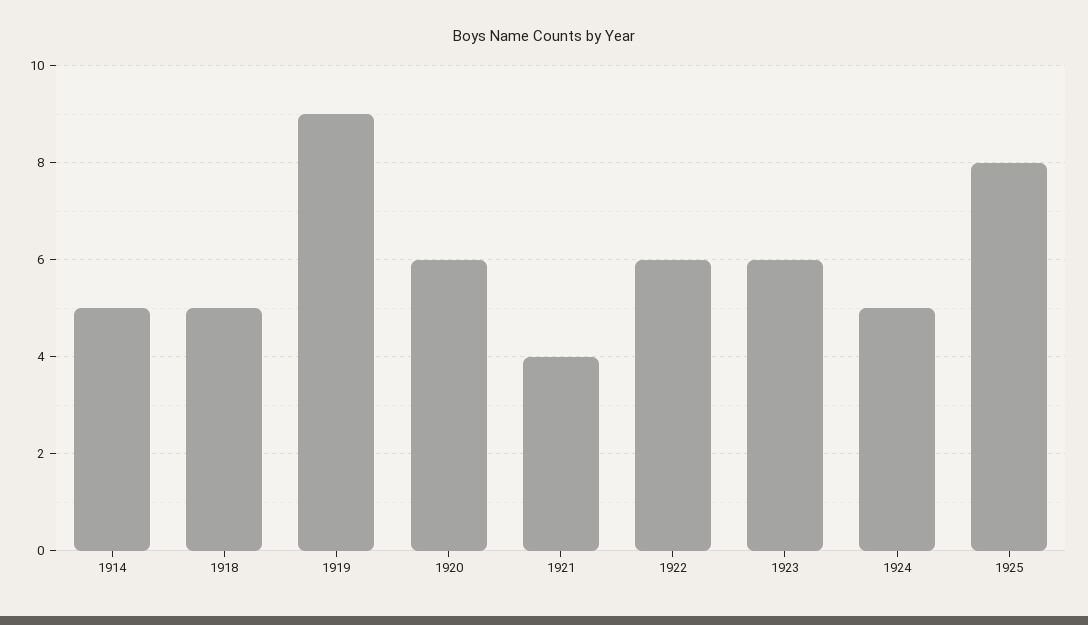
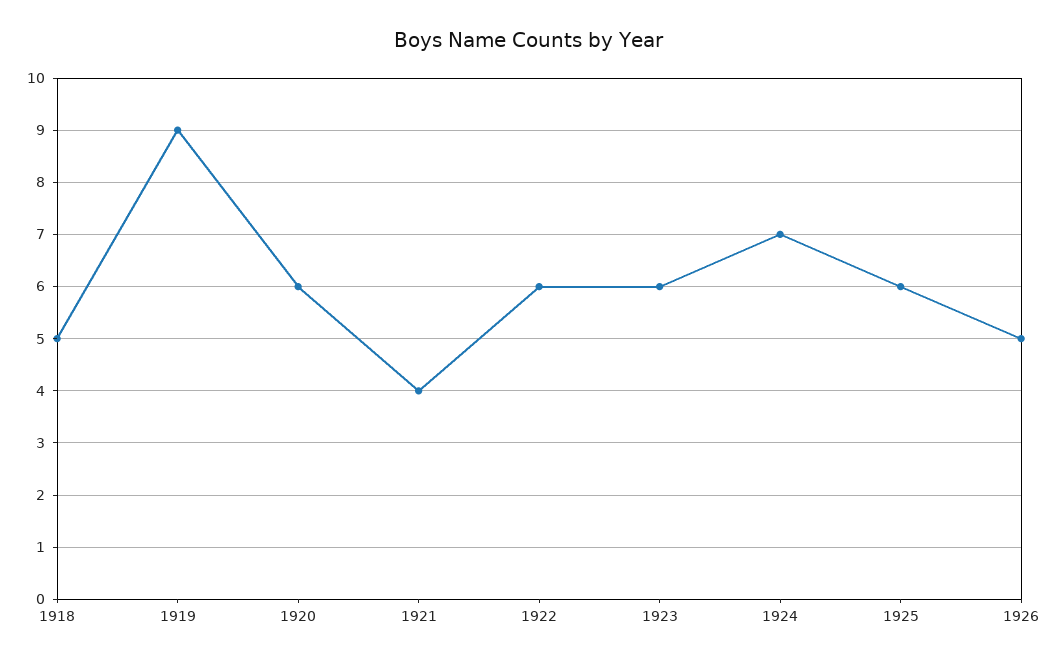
1914: 5 -> none
1924: 5 -> 7
1925: 8 -> 6
1926: none -> 5

